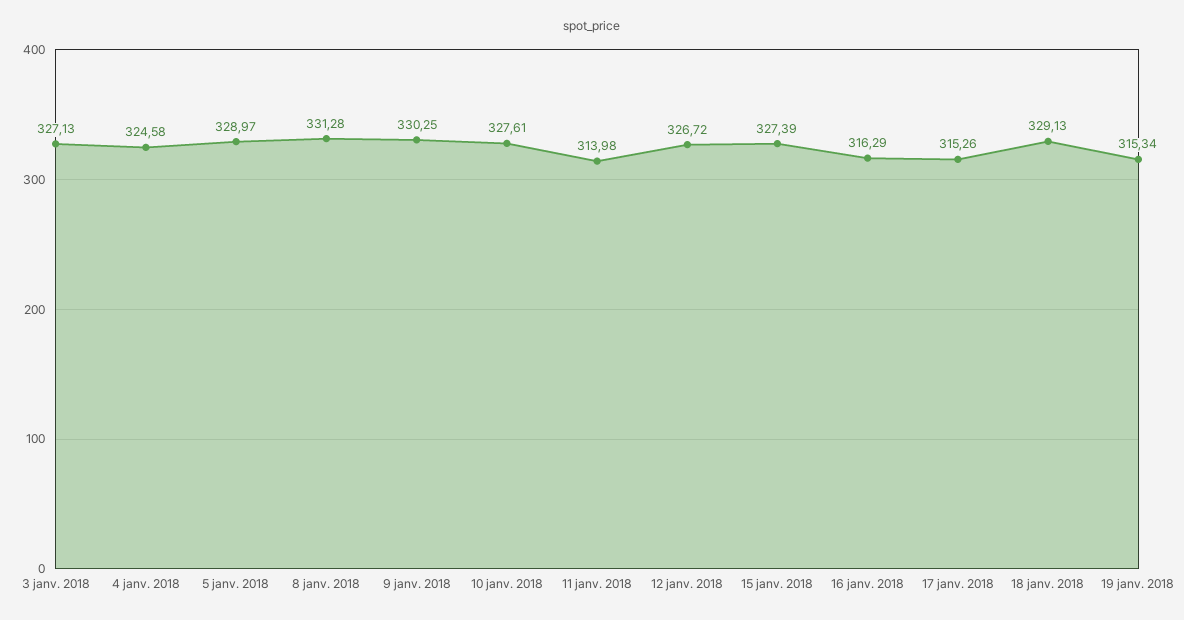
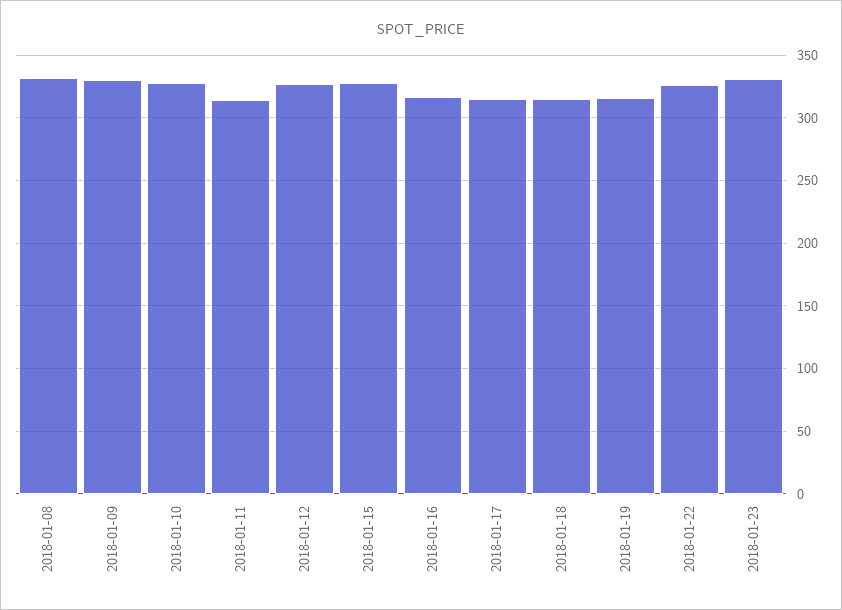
3 janv. 2018: 327.13 -> none
4 janv. 2018: 324.58 -> none
5 janv. 2018: 328.97 -> none
18 janv. 2018: 329.13 -> 315
2018-01-22: none -> 325
2018-01-23: none -> 330

